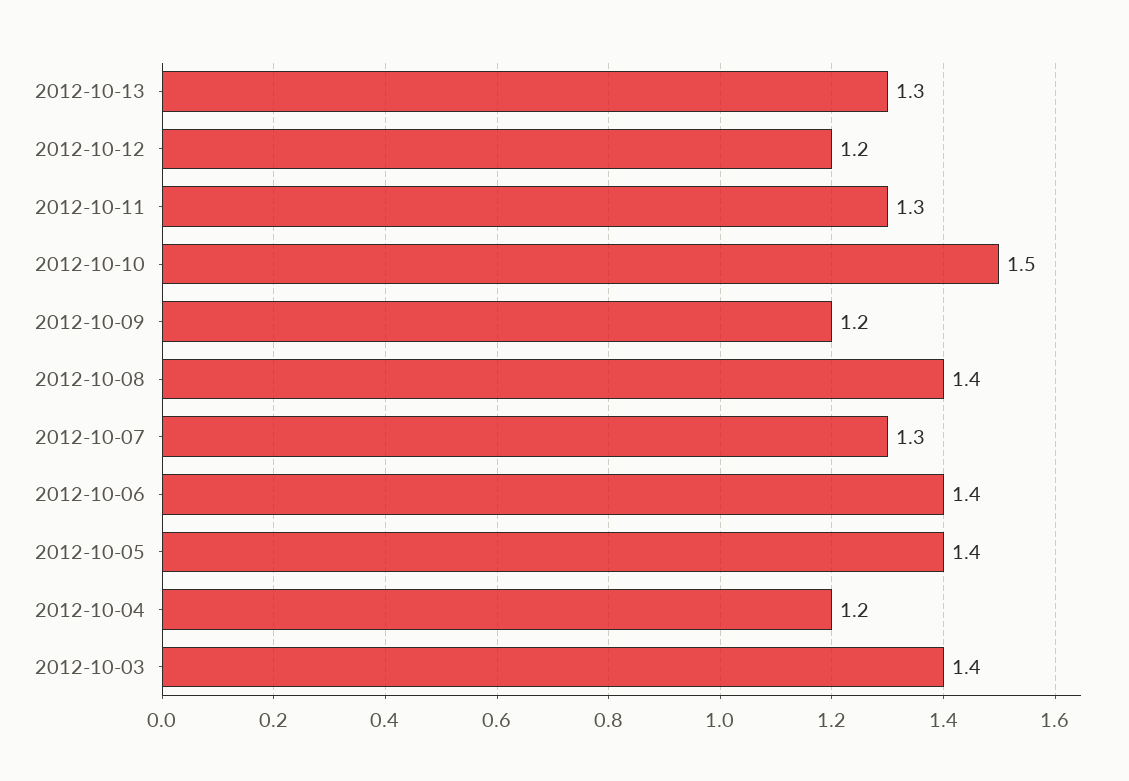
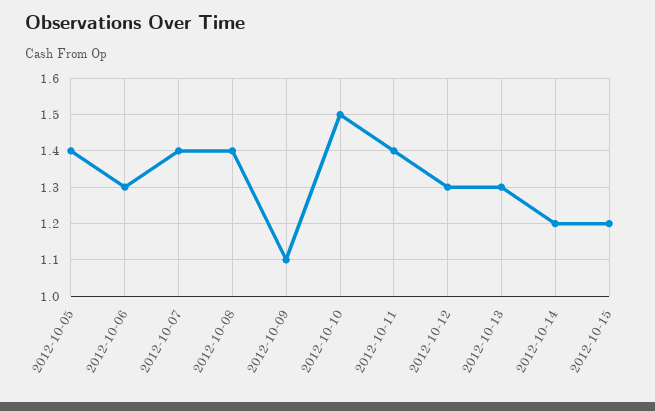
2012-10-12: 1.2 -> 1.3
2012-10-11: 1.3 -> 1.4
2012-10-09: 1.2 -> 1.1
2012-10-07: 1.3 -> 1.4
2012-10-06: 1.4 -> 1.3
2012-10-04: 1.2 -> none
2012-10-03: 1.4 -> none
2012-10-14: none -> 1.2
2012-10-15: none -> 1.2

